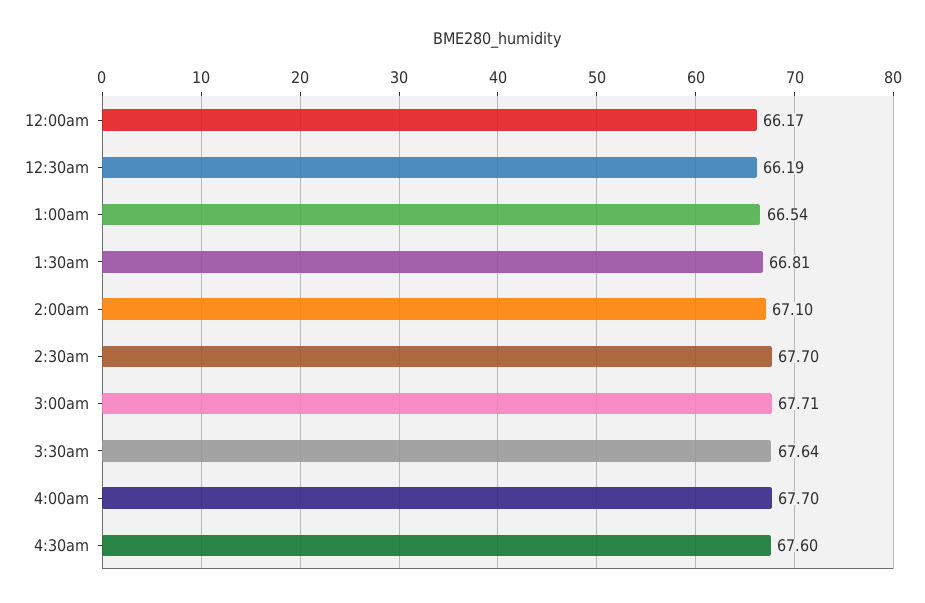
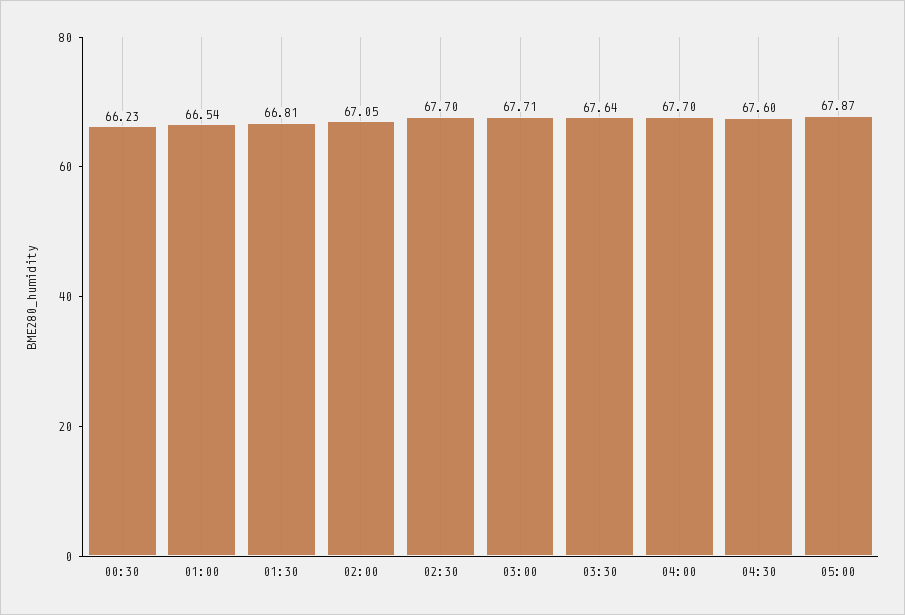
12:00am: 66.17 -> none
12:30am: 66.19 -> 66.23
2:00am: 67.1 -> 67.05
05:00: none -> 67.87

